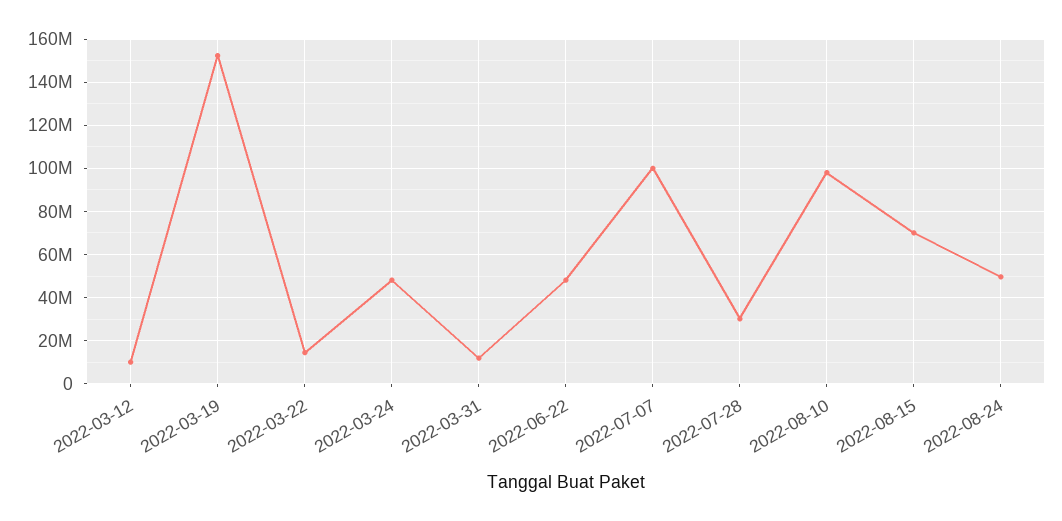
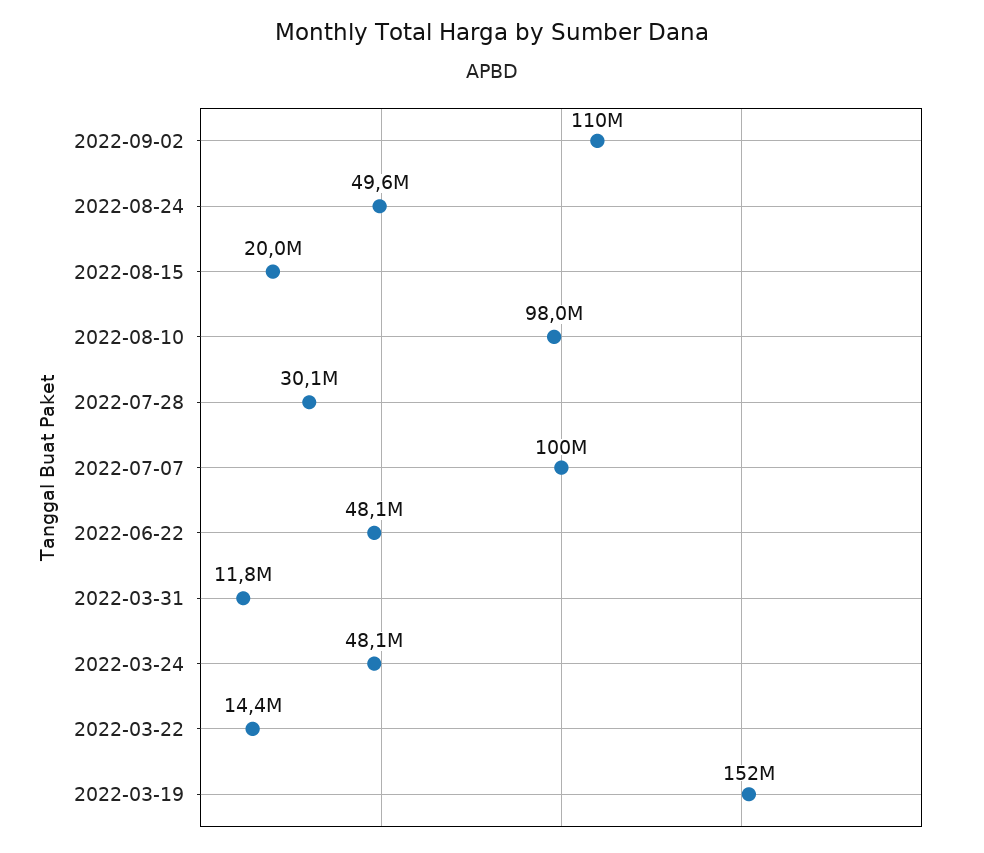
2022-03-12: 10000000 -> none
2022-08-15: 70000000 -> 20000000
2022-09-02: none -> 110000000

